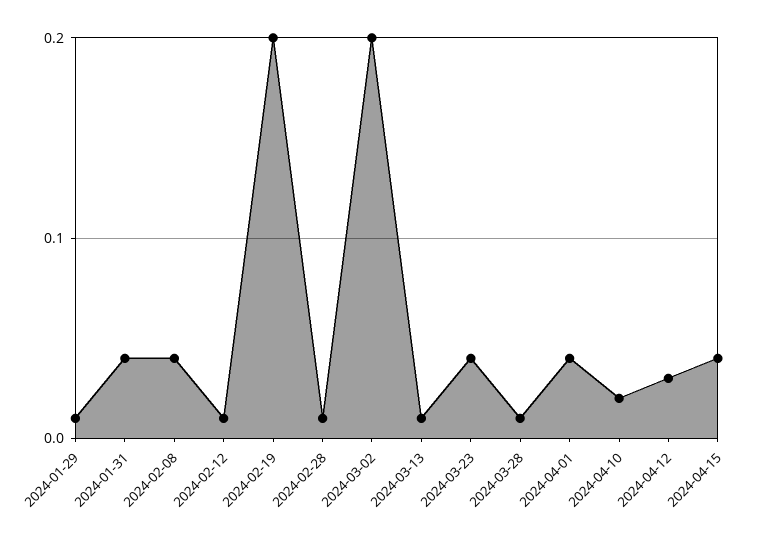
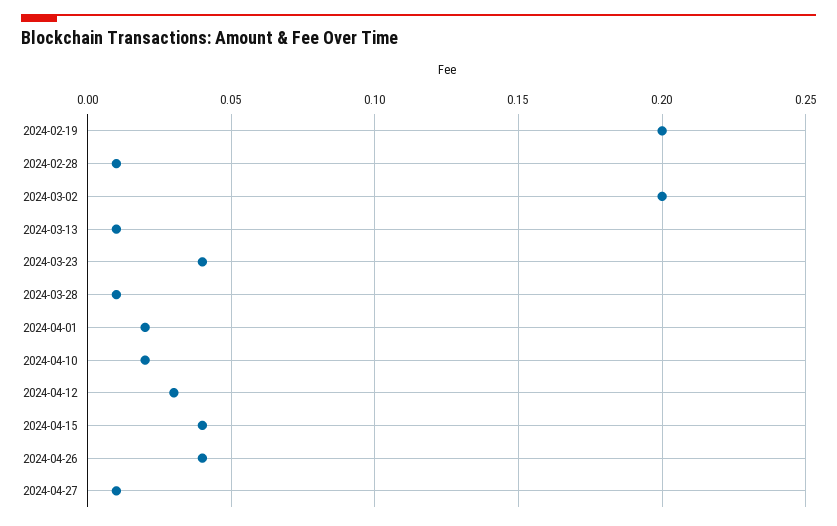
2024-01-29: 0.01 -> none
2024-01-31: 0.04 -> none
2024-02-08: 0.04 -> none
2024-02-12: 0.01 -> none
2024-04-01: 0.04 -> 0.02
2024-04-26: none -> 0.04
2024-04-27: none -> 0.01

